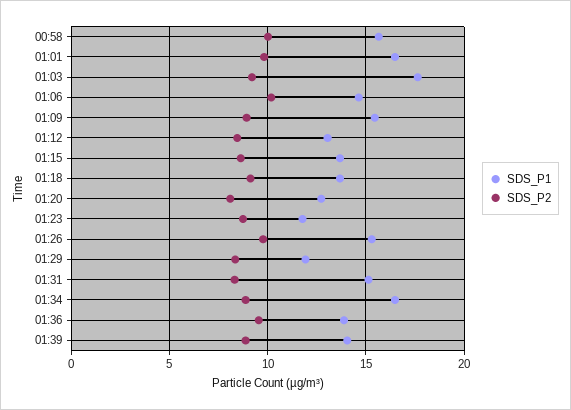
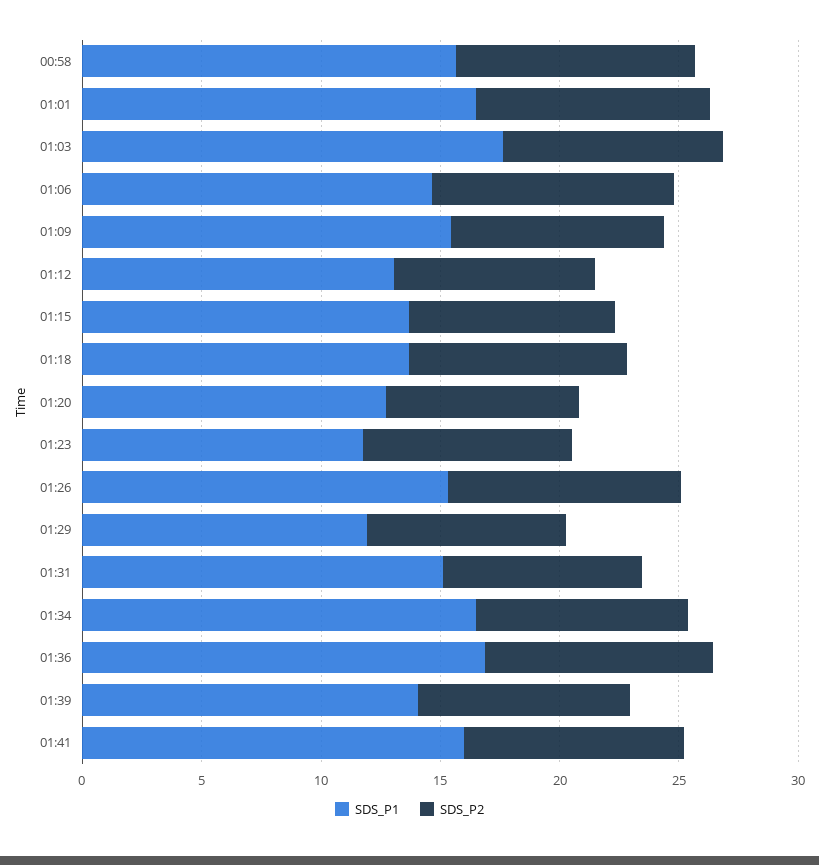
SDS_P1, 01:36: 14 -> 17
SDS_P1, 01:41: none -> 16
SDS_P2, 01:41: none -> 9

